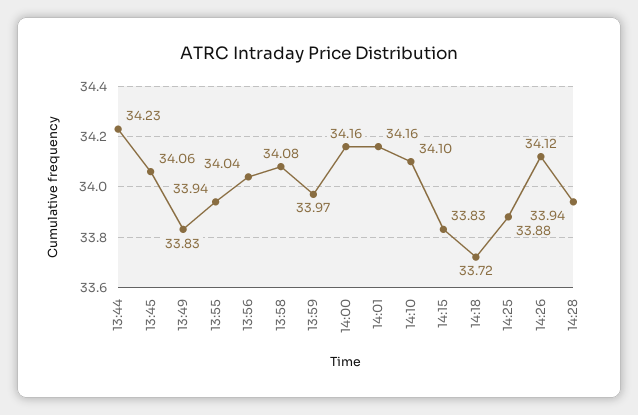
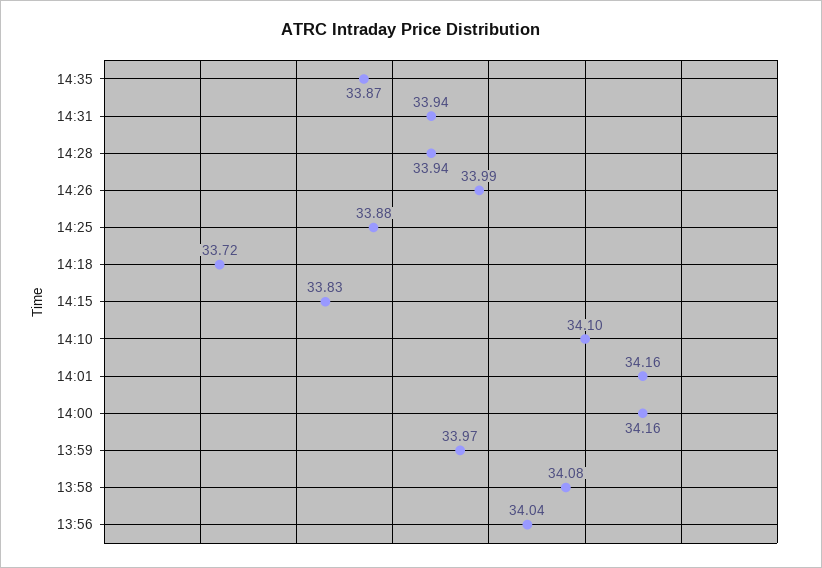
13:44: 34.23 -> none
13:45: 34.06 -> none
13:49: 33.83 -> none
13:55: 33.94 -> none
14:26: 34.12 -> 33.99
14:35: none -> 33.87
14:31: none -> 33.94

